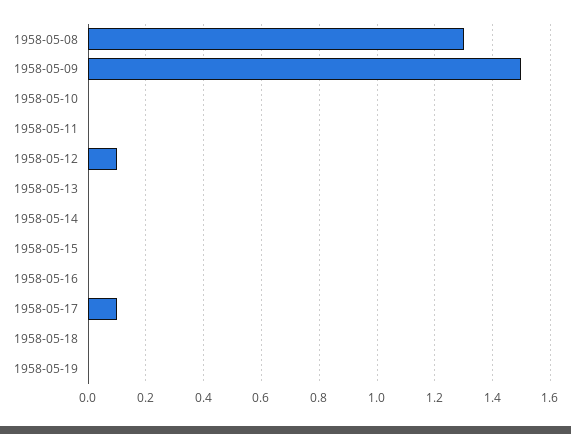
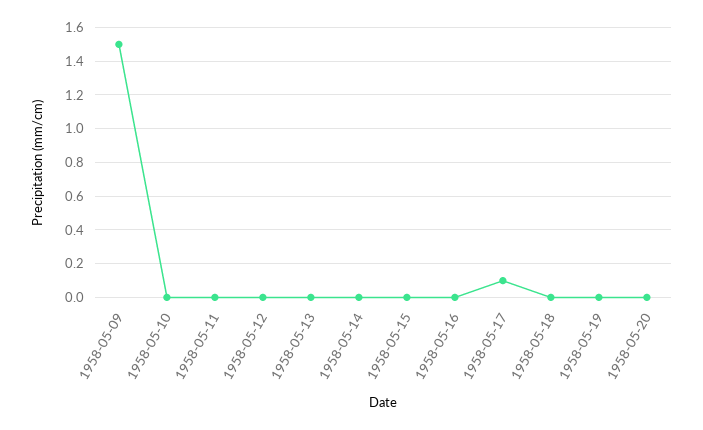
1958-05-08: 1.3 -> none
1958-05-12: 0.1 -> 0
1958-05-20: none -> 0

